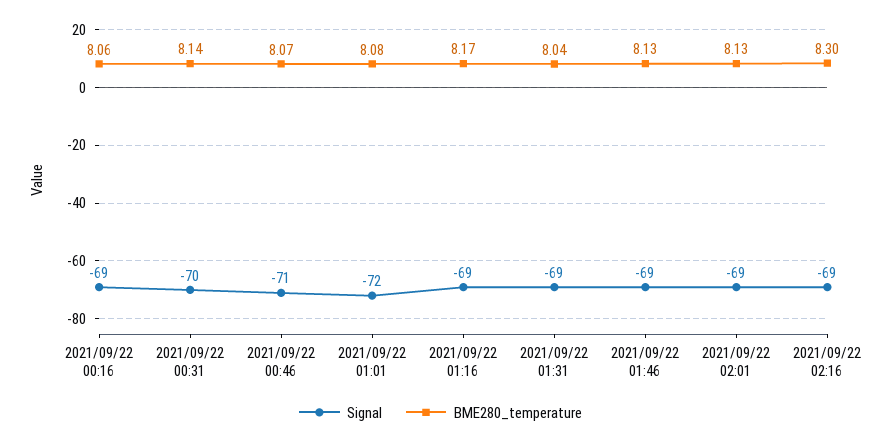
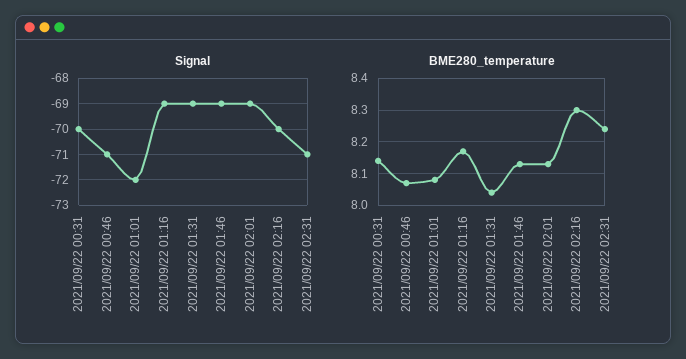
Signal, 2021/09/22 00:16: -69 -> none
BME280_temperature, 2021/09/22 00:16: 8.06 -> none
Signal, 2021/09/22 02:16: -69 -> -70
Signal, 2021/09/22 02:31: none -> -71
BME280_temperature, 2021/09/22 02:31: none -> 8.25

